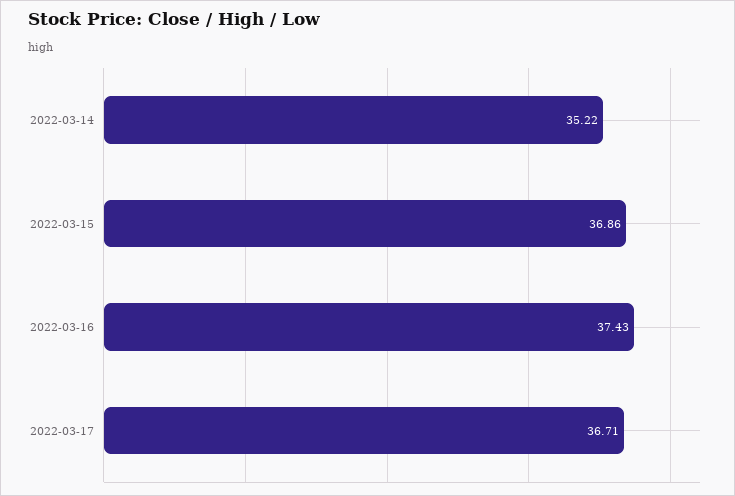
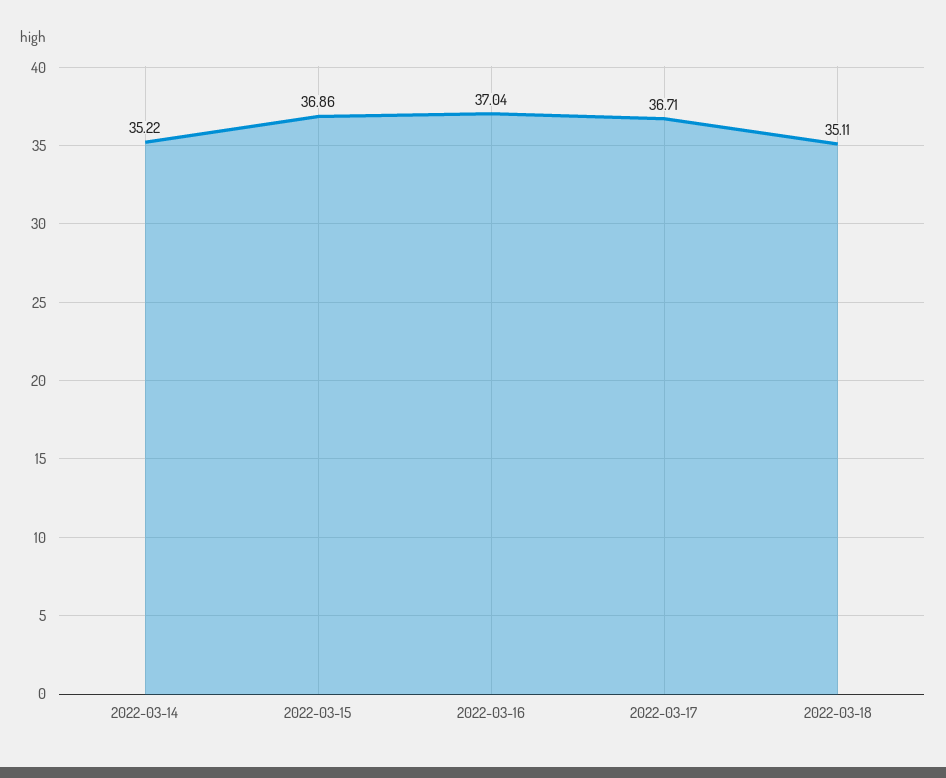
2022-03-16: 37.43 -> 37.04
2022-03-18: none -> 35.11

